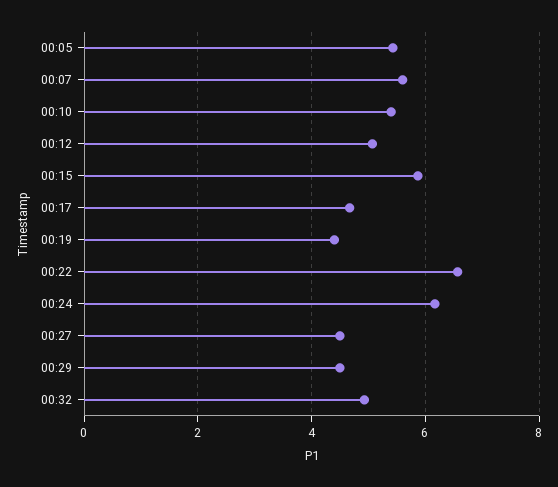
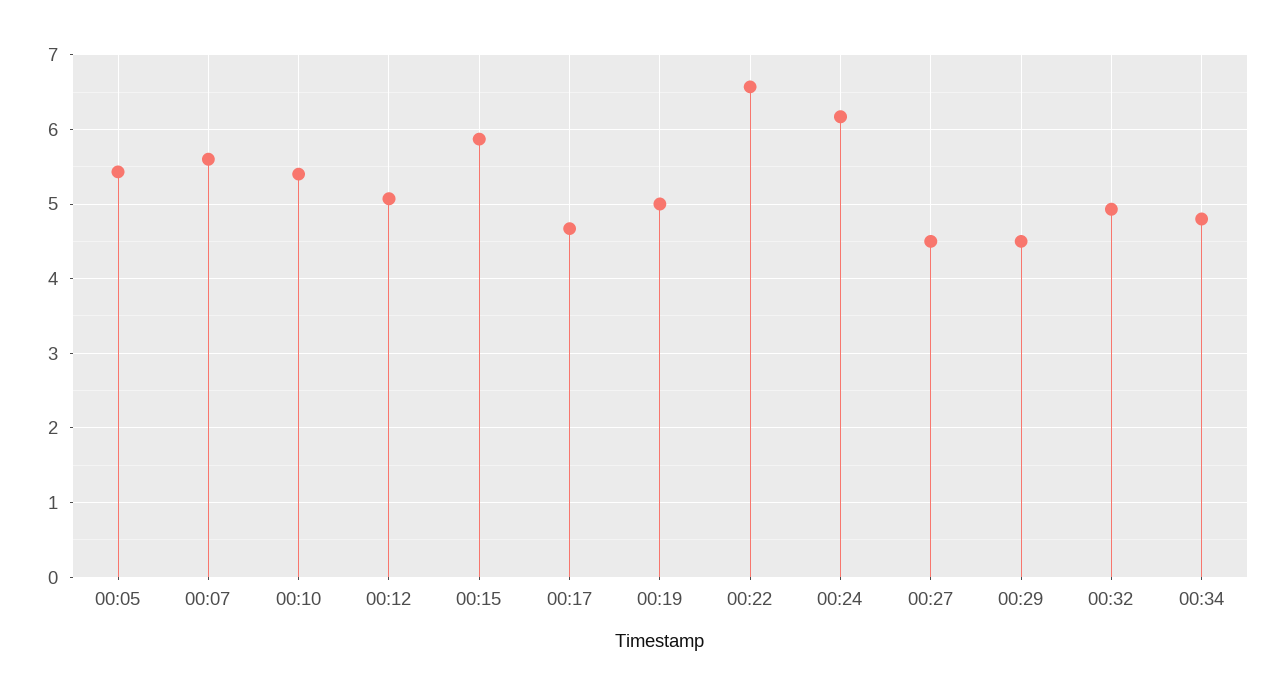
00:19: 4.4 -> 5
00:34: none -> 4.8

